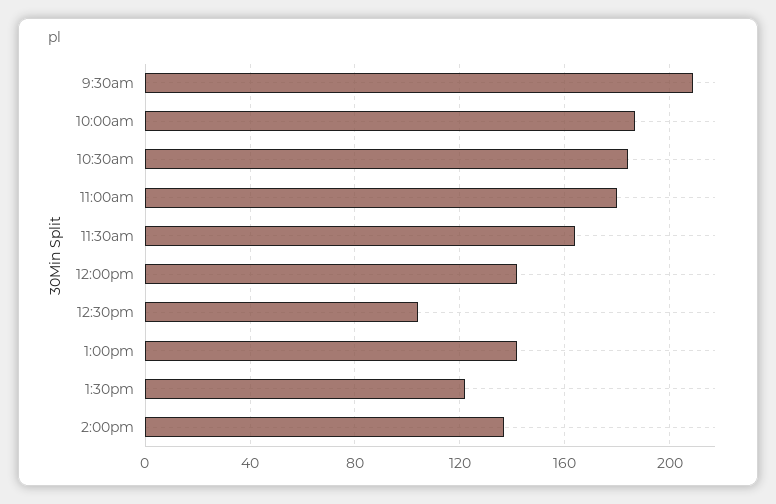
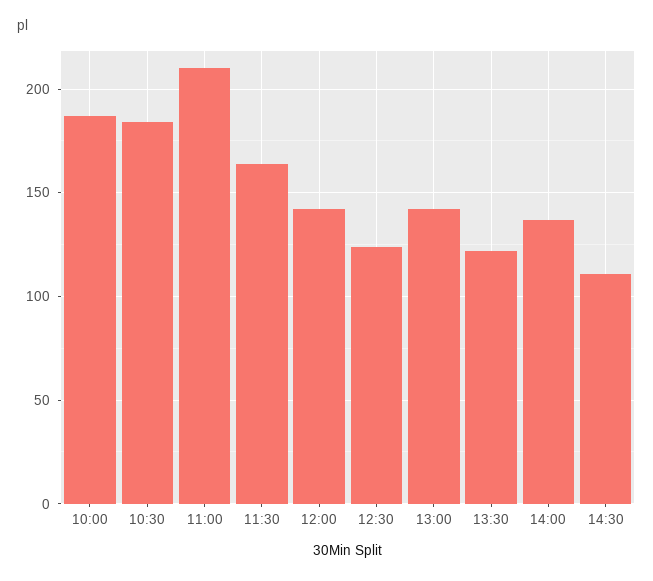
9:30am: 210 -> none
11:00am: 180 -> 210
12:30pm: 105 -> 125
14:30: none -> 110

